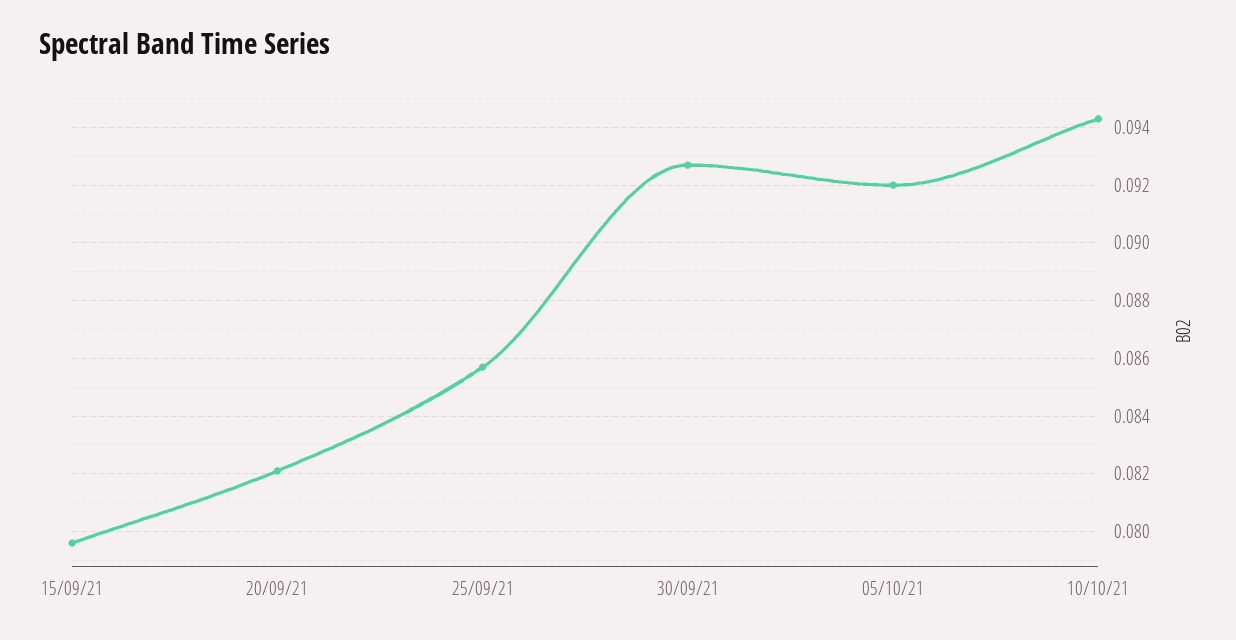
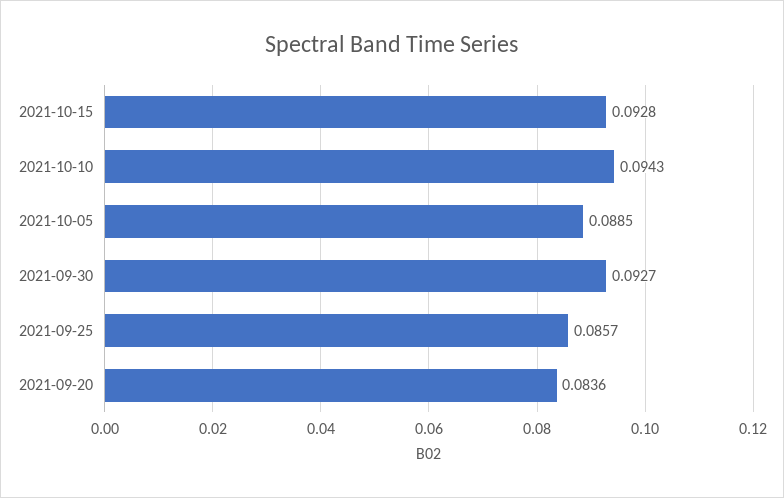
15/09/21: 0.0795 -> none
20/09/21: 0.082 -> 0.0836
05/10/21: 0.092 -> 0.0885
2021-10-15: none -> 0.0928

